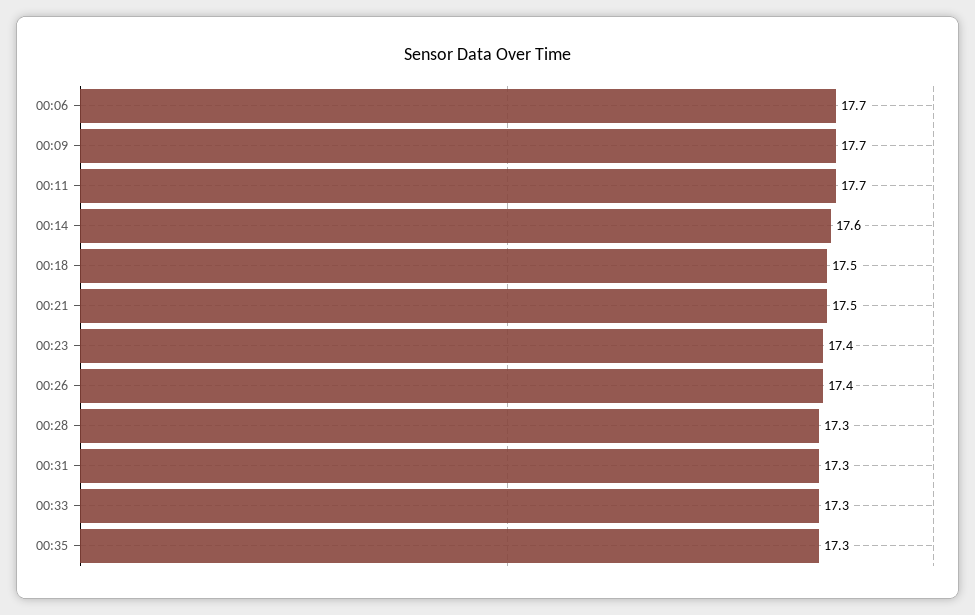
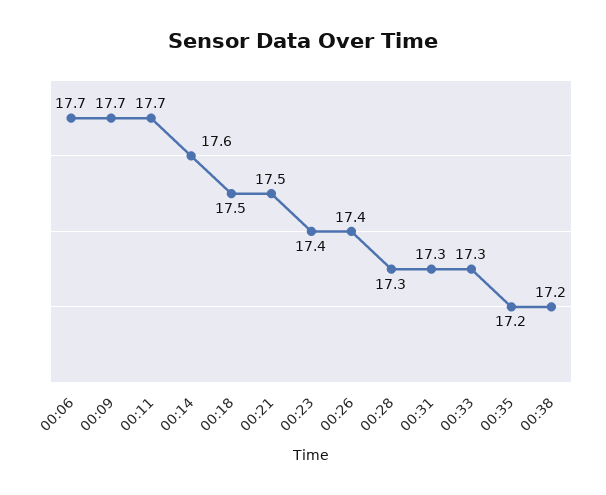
00:35: 17.3 -> 17.2
00:38: none -> 17.2

